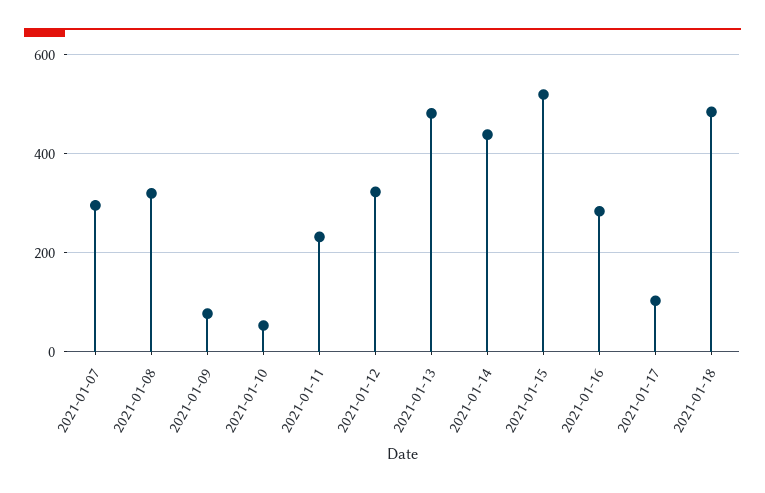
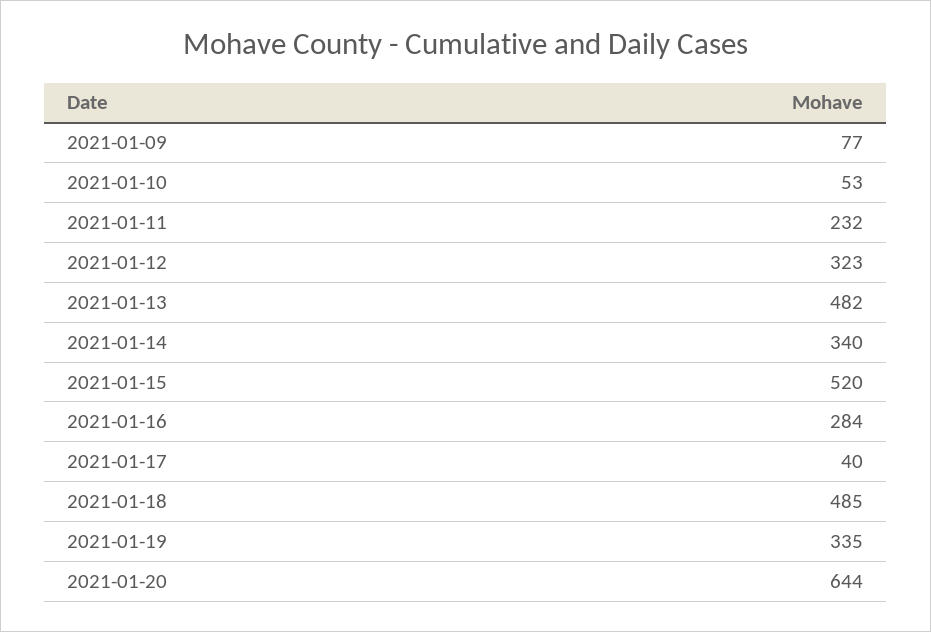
2021-01-07: 300 -> none
2021-01-08: 320 -> none
2021-01-14: 440 -> 340
2021-01-17: 100 -> 40
2021-01-19: none -> 335
2021-01-20: none -> 644

